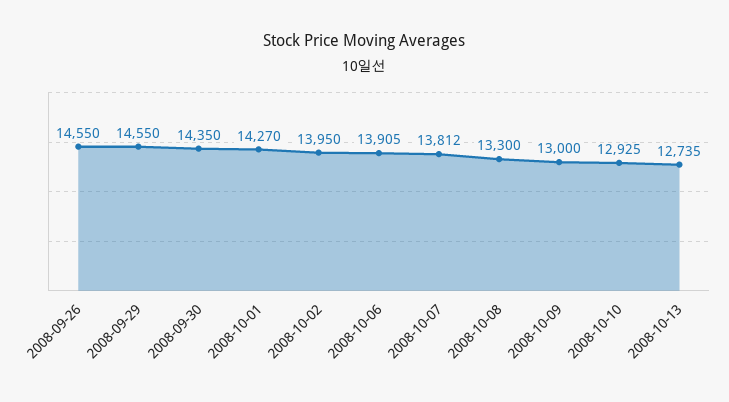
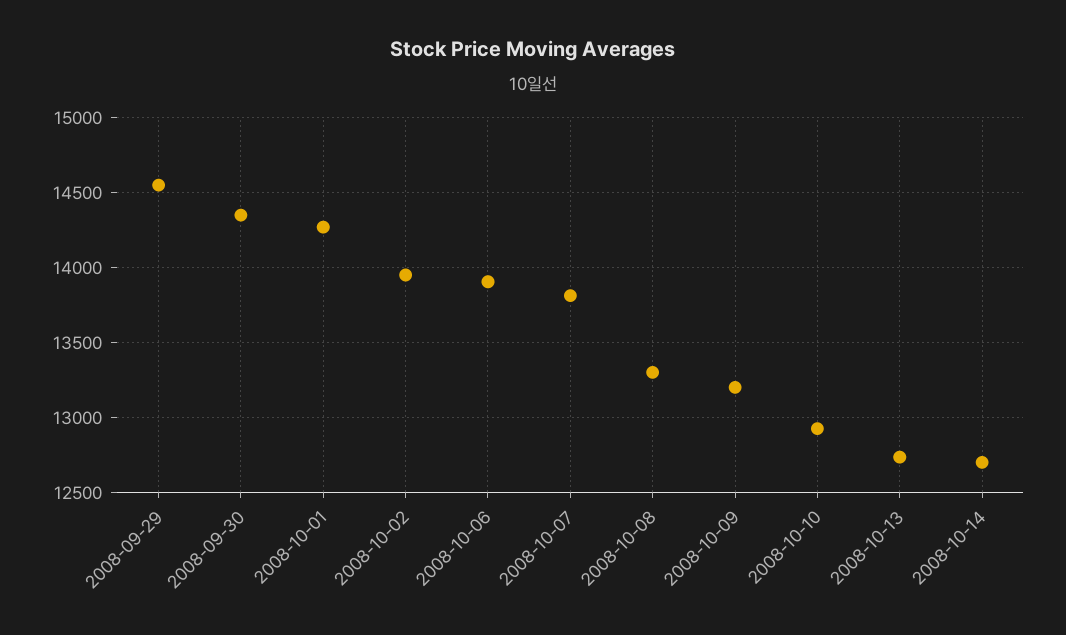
2008-09-26: 14550 -> none
2008-10-09: 13000 -> 13200
2008-10-14: none -> 12700

